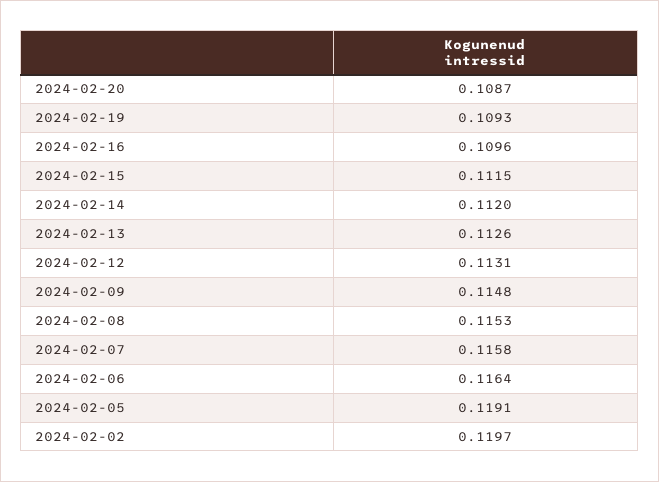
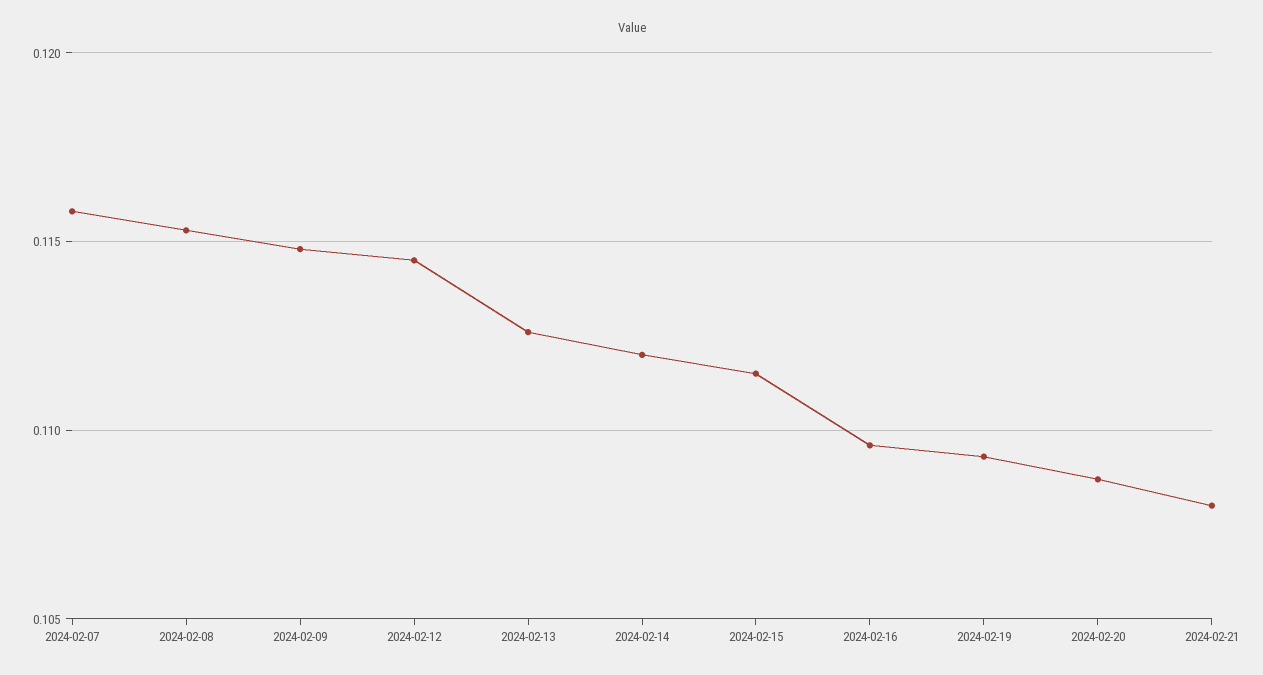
2024-02-12: 0.1131 -> 0.1145
2024-02-06: 0.1164 -> none
2024-02-05: 0.1191 -> none
2024-02-02: 0.1197 -> none
2024-02-21: none -> 0.108

